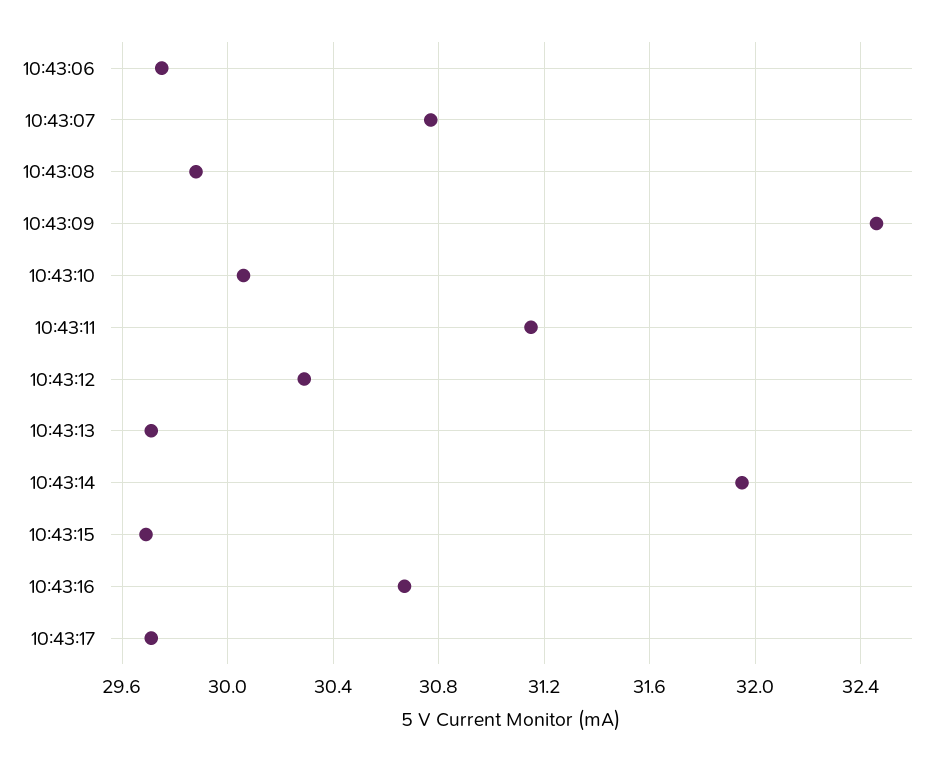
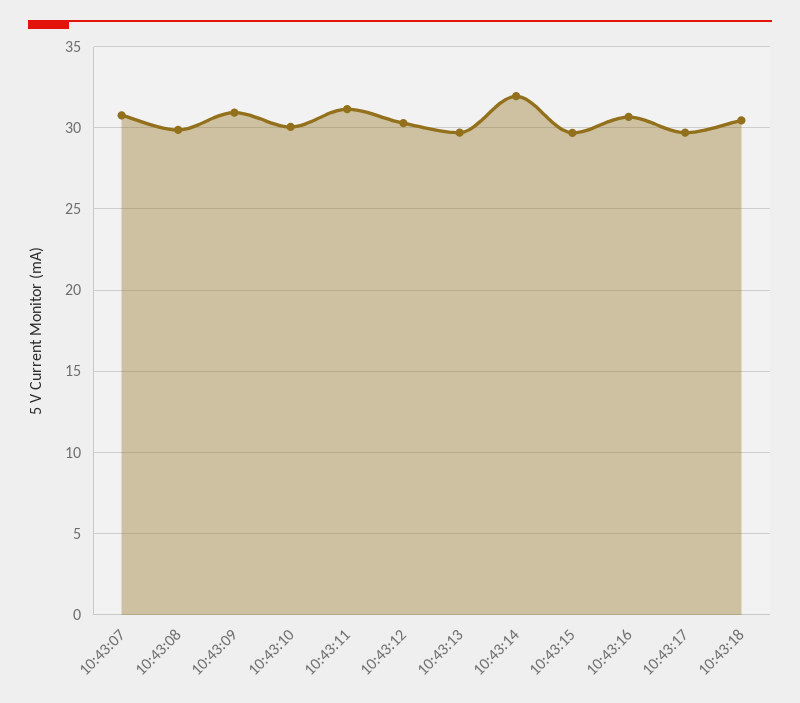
10:43:06: 29.75 -> none
10:43:09: 32.45 -> 31
10:43:18: none -> 30.5

